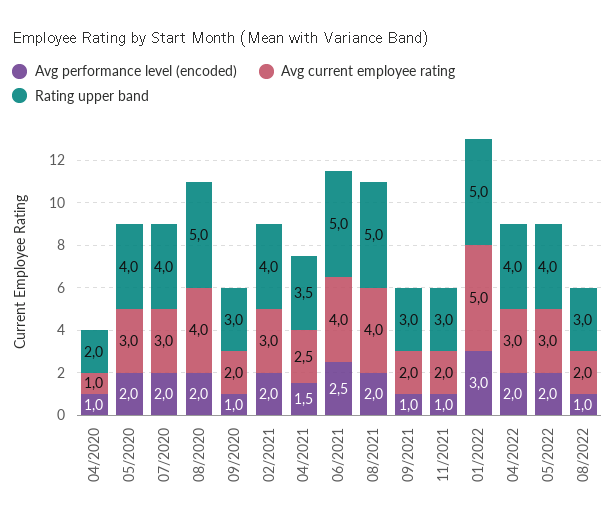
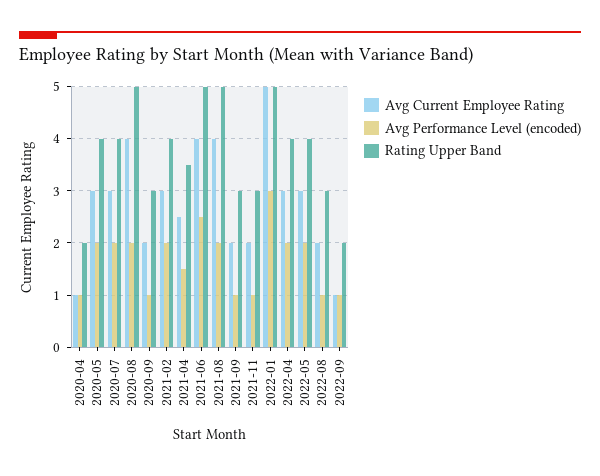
Avg current employee rating, 2022-09: none -> 1
Avg performance level (encoded), 2022-09: none -> 1
Rating upper band, 2022-09: none -> 2

